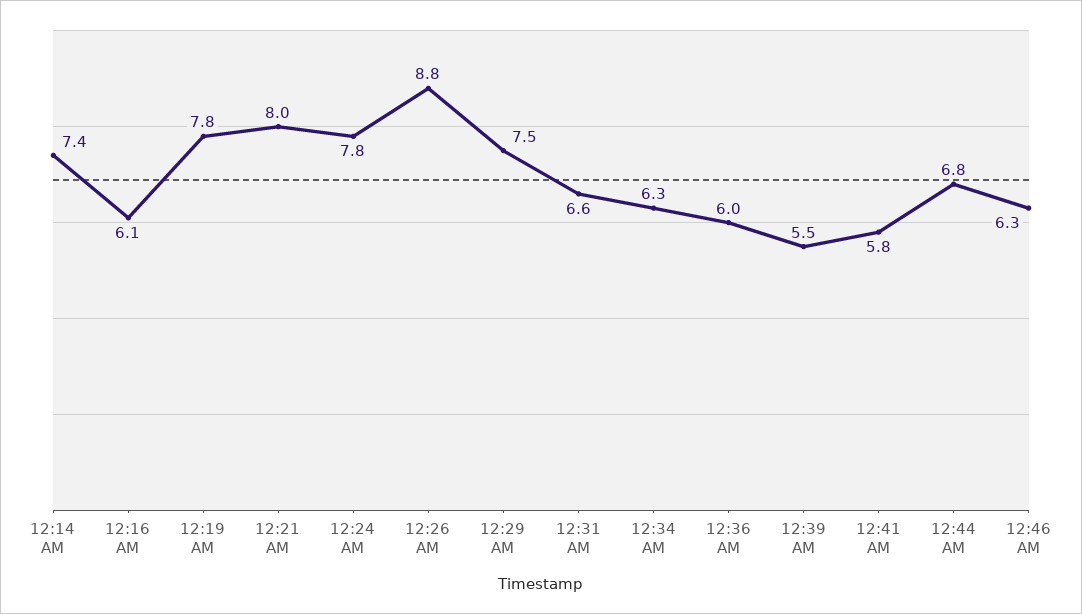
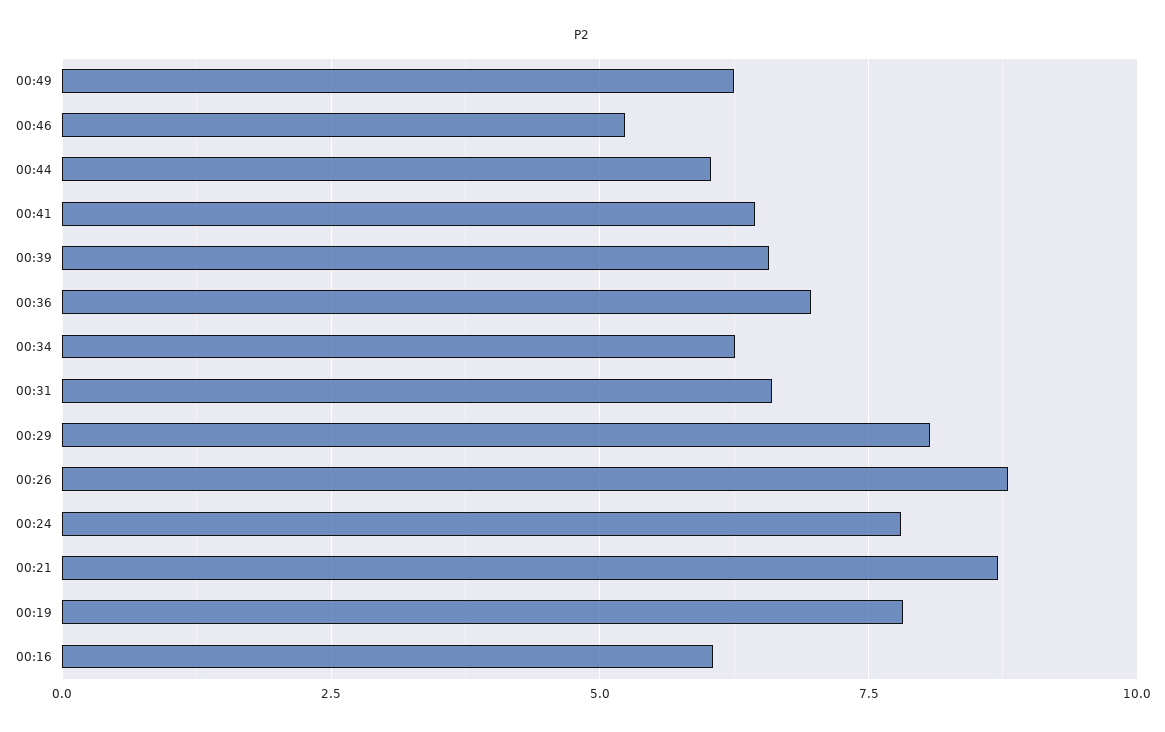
12:14 AM: 7.4 -> none
12:21 AM: 8 -> 8.75
12:29 AM: 7.5 -> 8
12:36 AM: 6 -> 7
12:39 AM: 5.5 -> 6.5
12:41 AM: 5.8 -> 6.5
12:44 AM: 6.8 -> 6
12:46 AM: 6.3 -> 5.25
00:49: none -> 6.25

